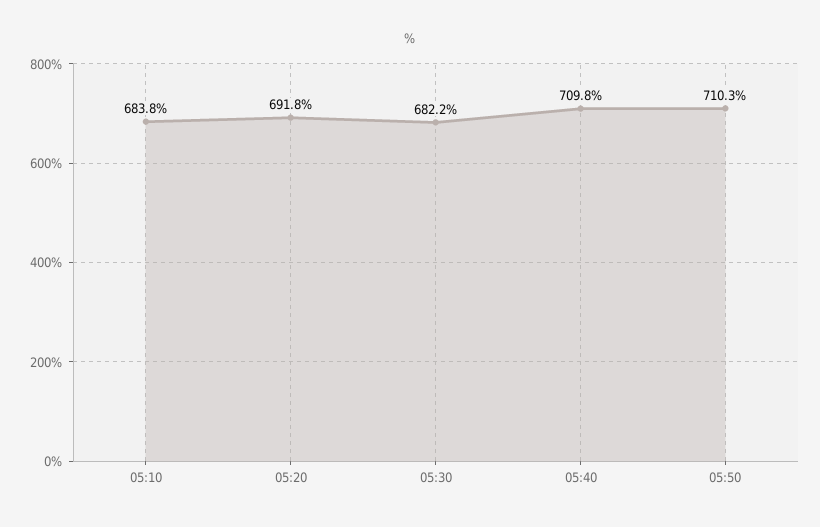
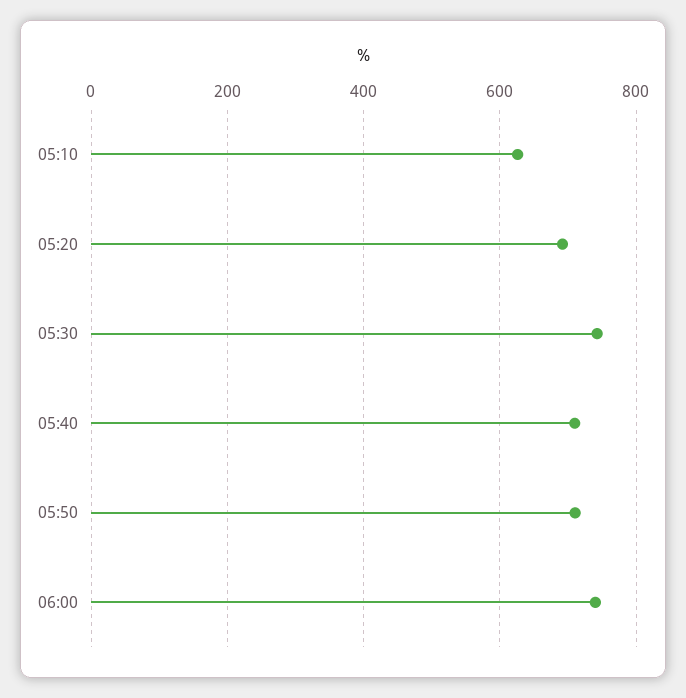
05:10: 683.8 -> 620
05:30: 682.2 -> 740
06:00: none -> 740

